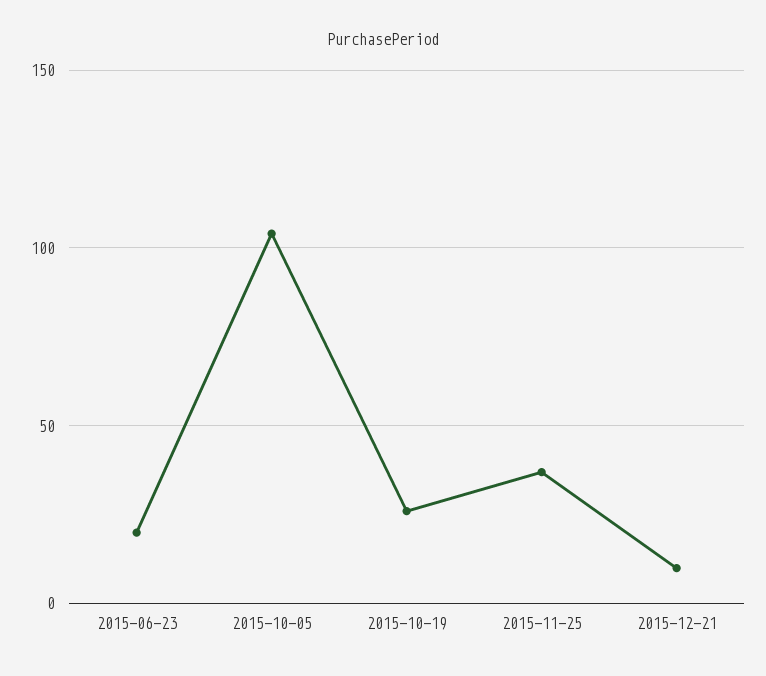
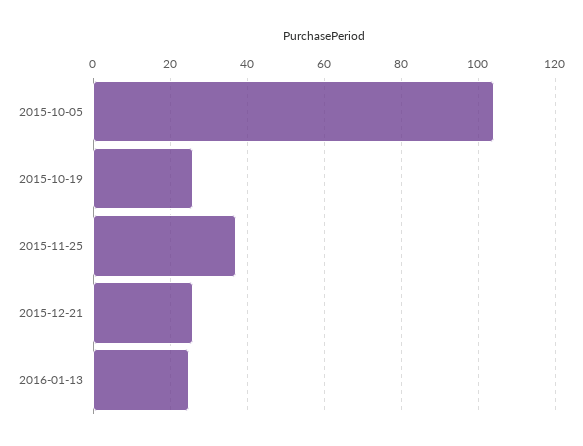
2015-06-23: 20 -> none
2015-12-21: 10 -> 25
2016-01-13: none -> 25

